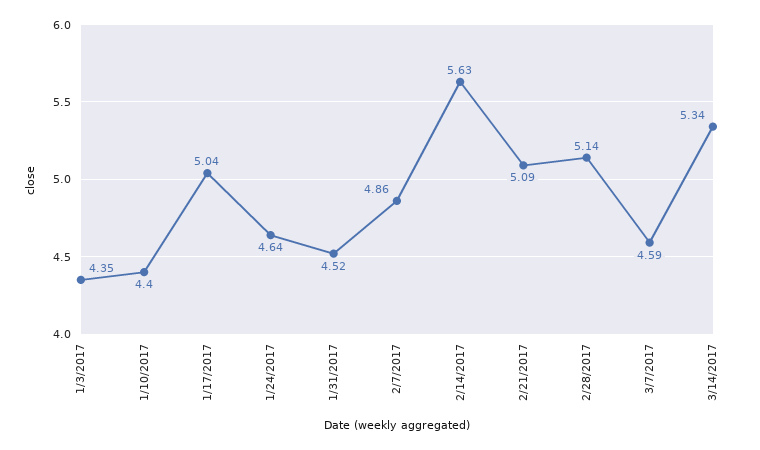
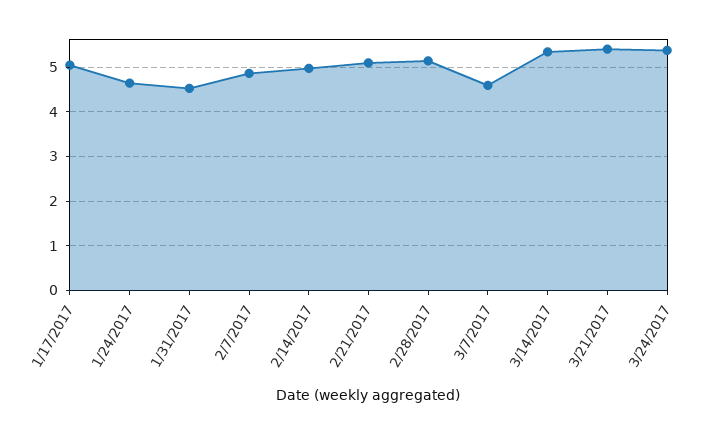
1/3/2017: 4.35 -> none
1/10/2017: 4.4 -> none
2/14/2017: 5.63 -> 5
3/21/2017: none -> 5.4
3/24/2017: none -> 5.4

